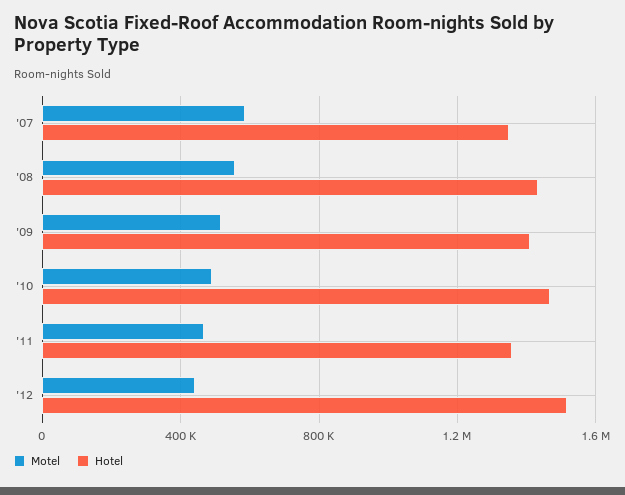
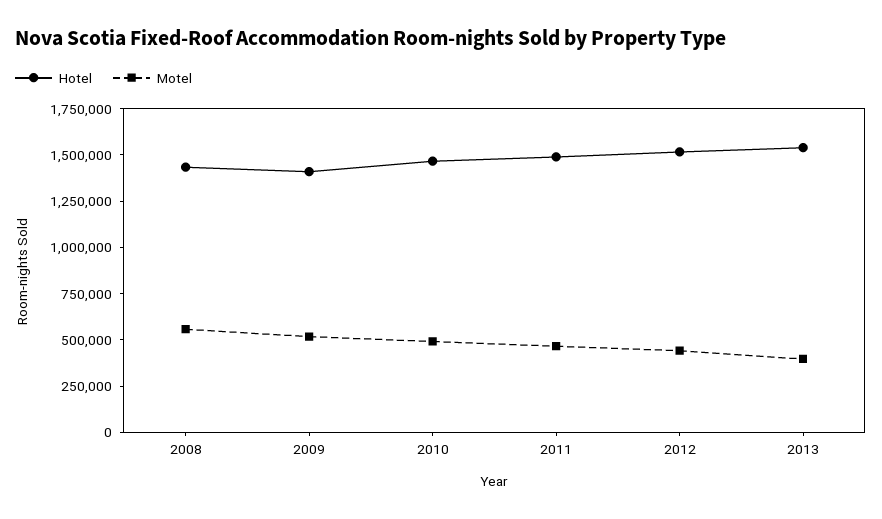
Motel, '07: 600000 -> none
Hotel, '07: 1350000 -> none
Hotel, '11: 1350000 -> 1500000
Hotel, 2013: none -> 1550000
Motel, 2013: none -> 400000

